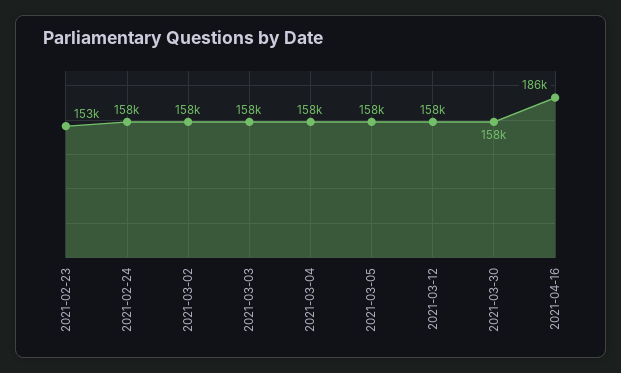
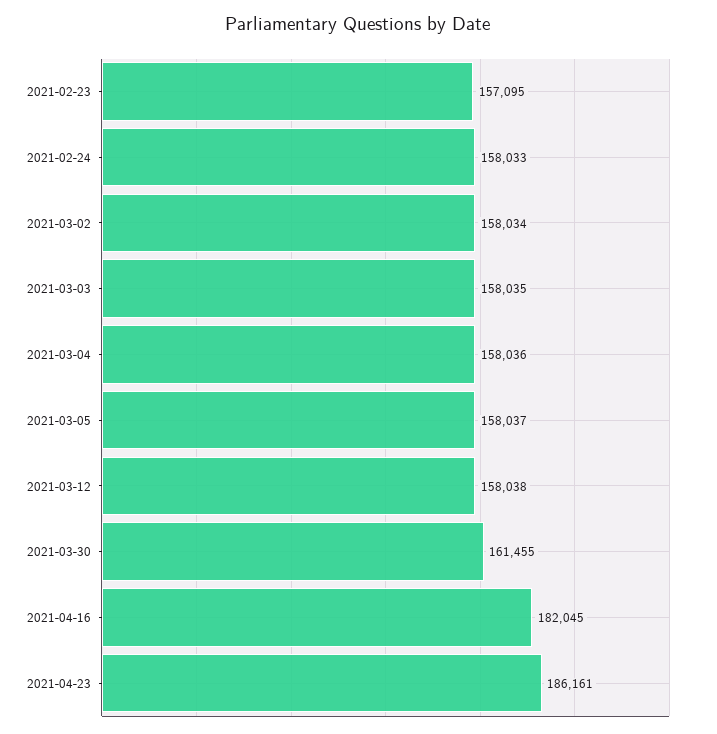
2021-02-23: 153000 -> 157095
2021-03-30: 158000 -> 161455
2021-04-16: 186000 -> 182045
2021-04-23: none -> 186161

